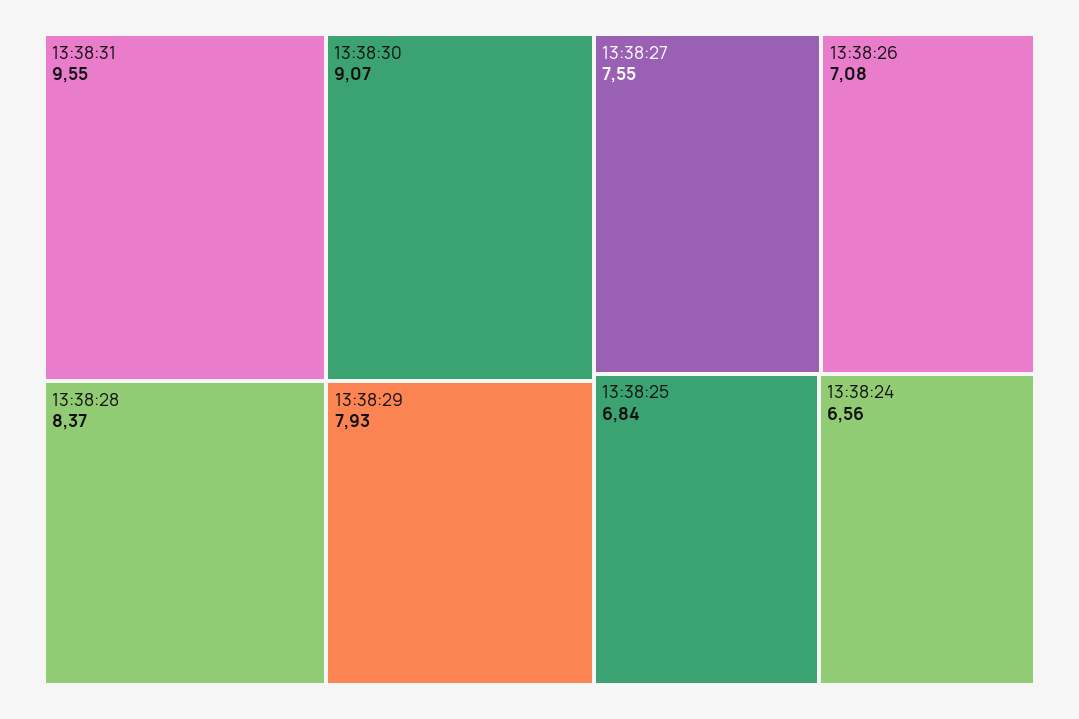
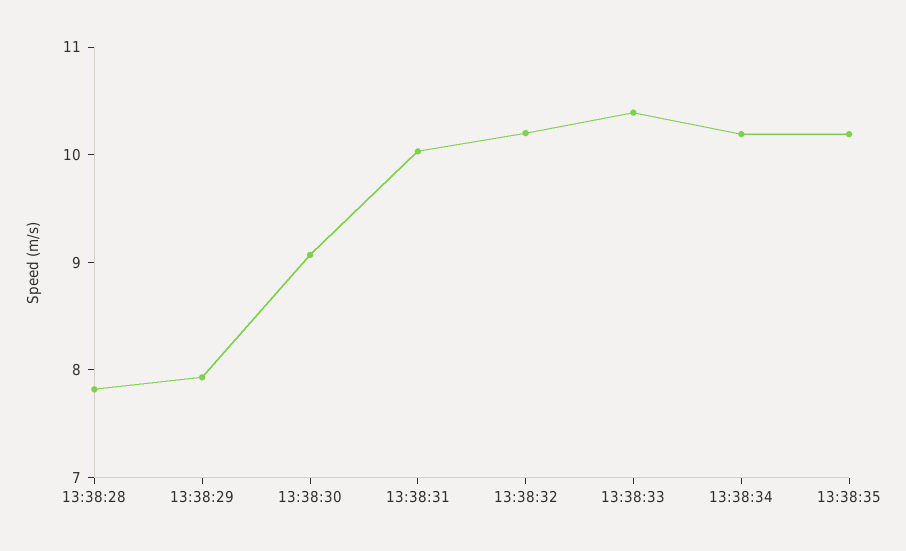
13:38:31: 9.55 -> 10
13:38:28: 8.37 -> 7.8
13:38:27: 7.55 -> none
13:38:26: 7.08 -> none
13:38:25: 6.84 -> none
13:38:24: 6.56 -> none
13:38:32: none -> 10.2
13:38:33: none -> 10.4
13:38:34: none -> 10.2
13:38:35: none -> 10.2

